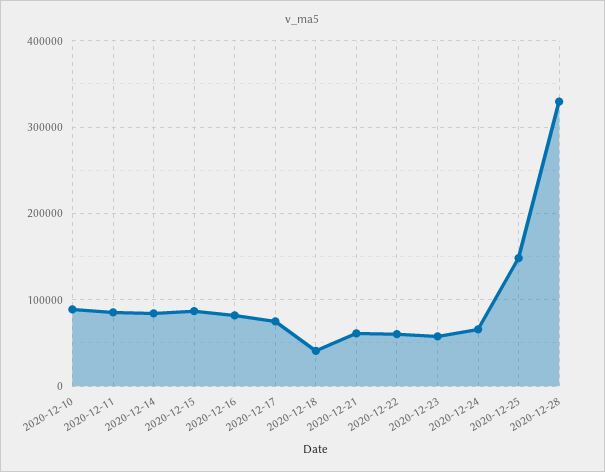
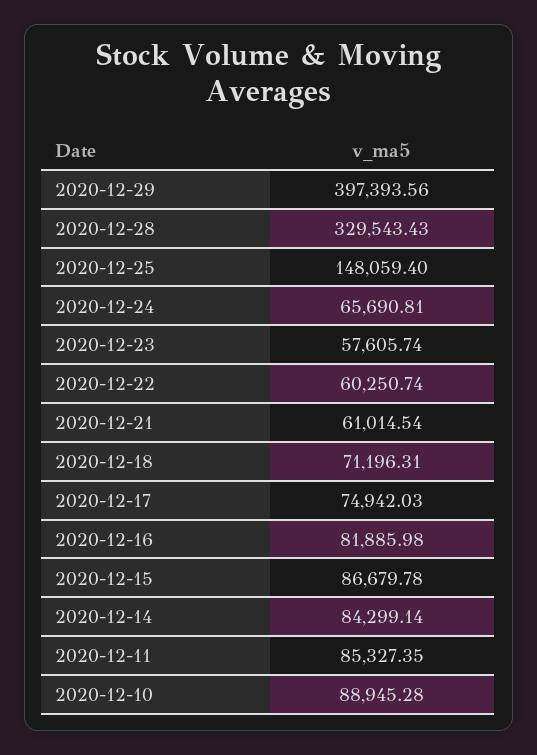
2020-12-18: 40000 -> 71196.31
2020-12-29: none -> 397393.56

